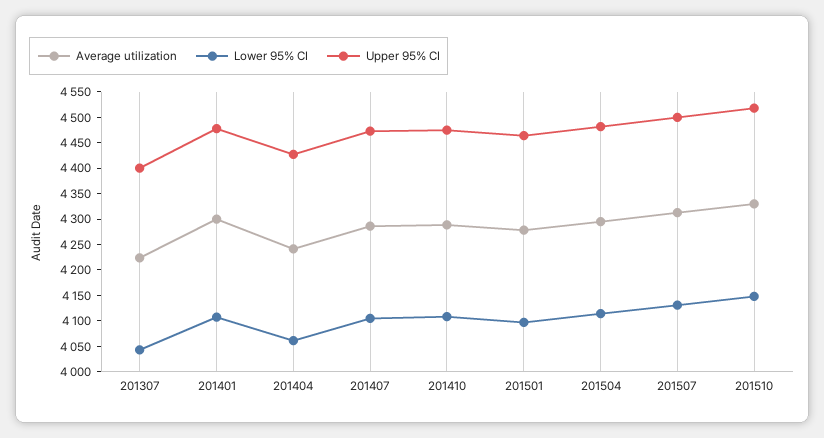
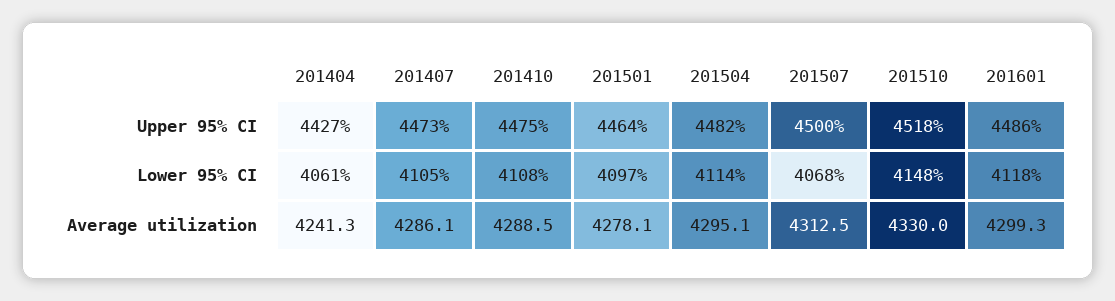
Average utilization, 201307: 4225 -> none
Lower 95% CI, 201307: 4050 -> none
Upper 95% CI, 201307: 4400 -> none
Average utilization, 201401: 4300 -> none
Lower 95% CI, 201401: 4100 -> none
Upper 95% CI, 201401: 4475 -> none
Lower 95% CI, 201507: 4125 -> 4068
Upper 95% CI, 201601: none -> 4486
Lower 95% CI, 201601: none -> 4118
Average utilization, 201601: none -> 4299.3

